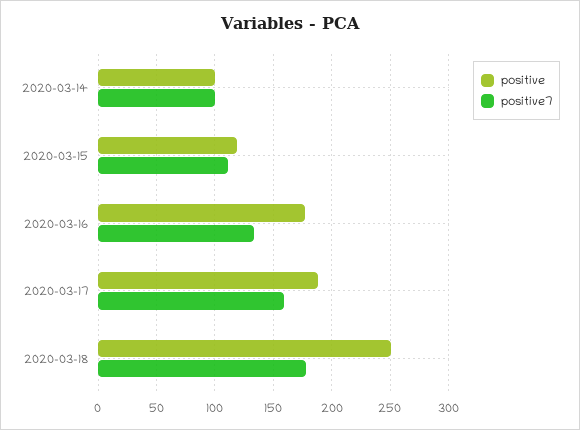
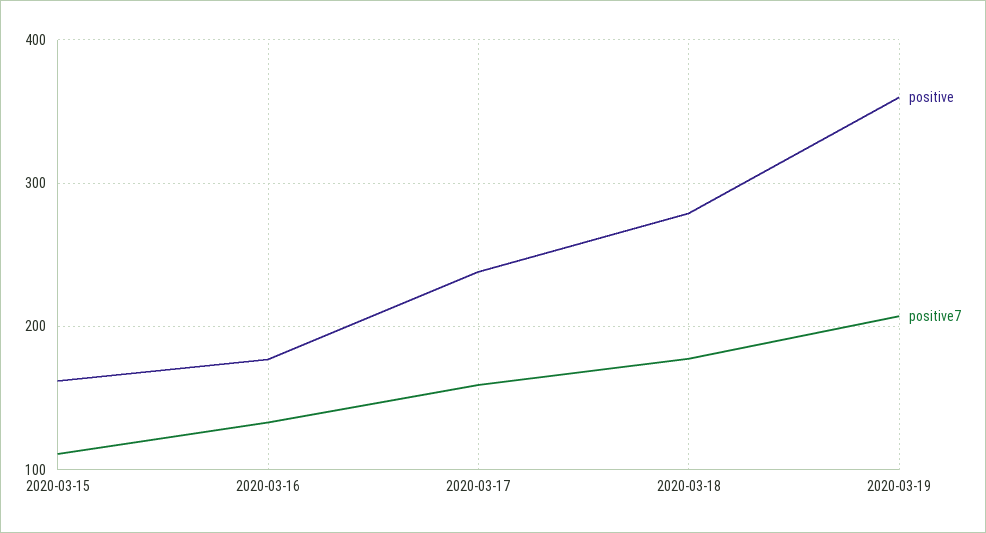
positive, 2020-03-14: 100 -> none
positive7, 2020-03-14: 100 -> none
positive, 2020-03-15: 120 -> 160
positive, 2020-03-17: 190 -> 240
positive, 2020-03-18: 250 -> 280
positive, 2020-03-19: none -> 360
positive7, 2020-03-19: none -> 210

